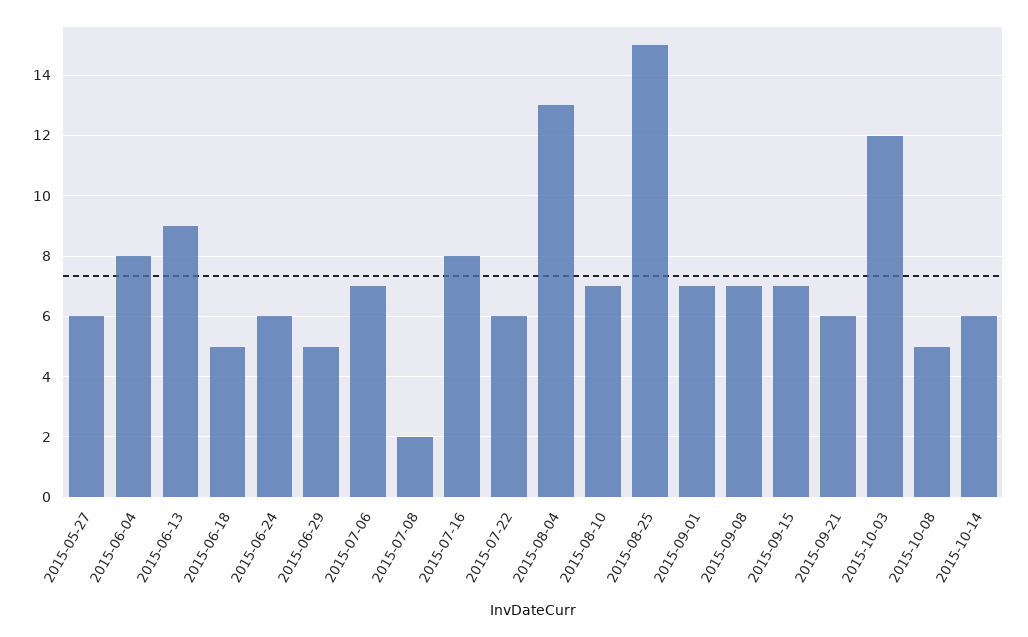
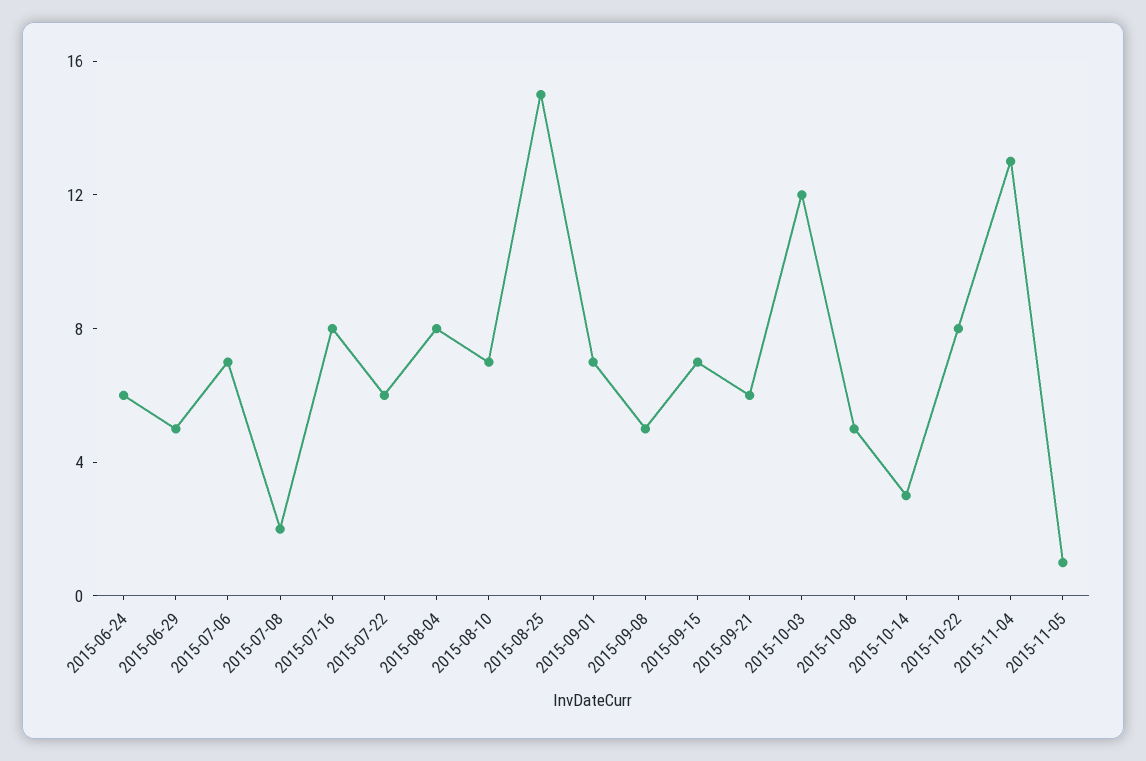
2015-05-27: 6 -> none
2015-06-04: 8 -> none
2015-06-13: 9 -> none
2015-06-18: 5 -> none
2015-08-04: 13 -> 8
2015-09-08: 7 -> 5
2015-10-14: 6 -> 3
2015-10-22: none -> 8
2015-11-04: none -> 13
2015-11-05: none -> 1

